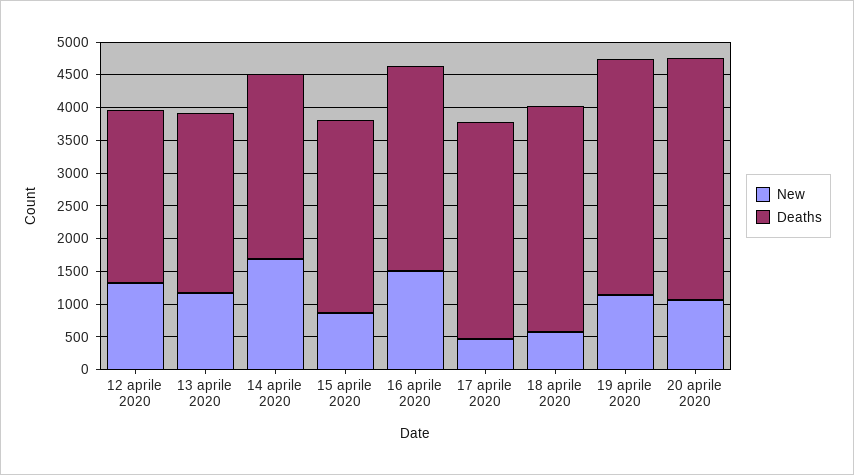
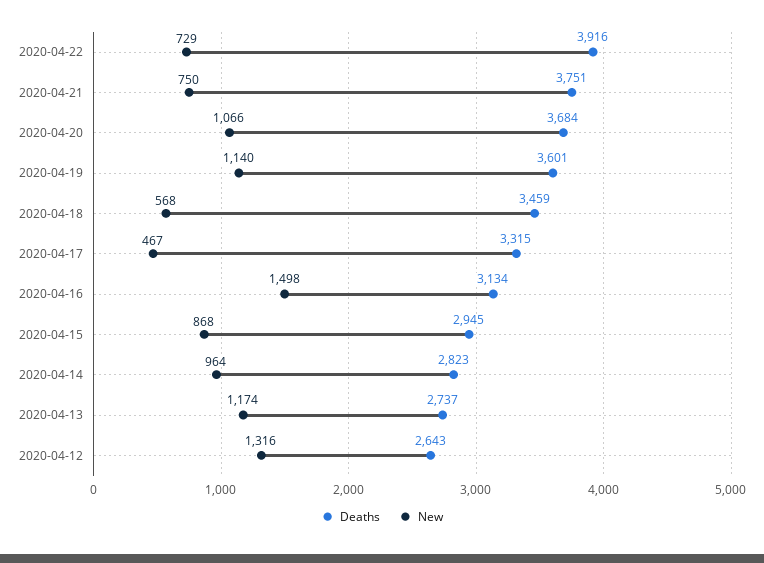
New, 14 aprile 2020: 1750 -> 964
Deaths, 2020-04-22: none -> 3916
New, 2020-04-22: none -> 729
Deaths, 2020-04-21: none -> 3751
New, 2020-04-21: none -> 750

